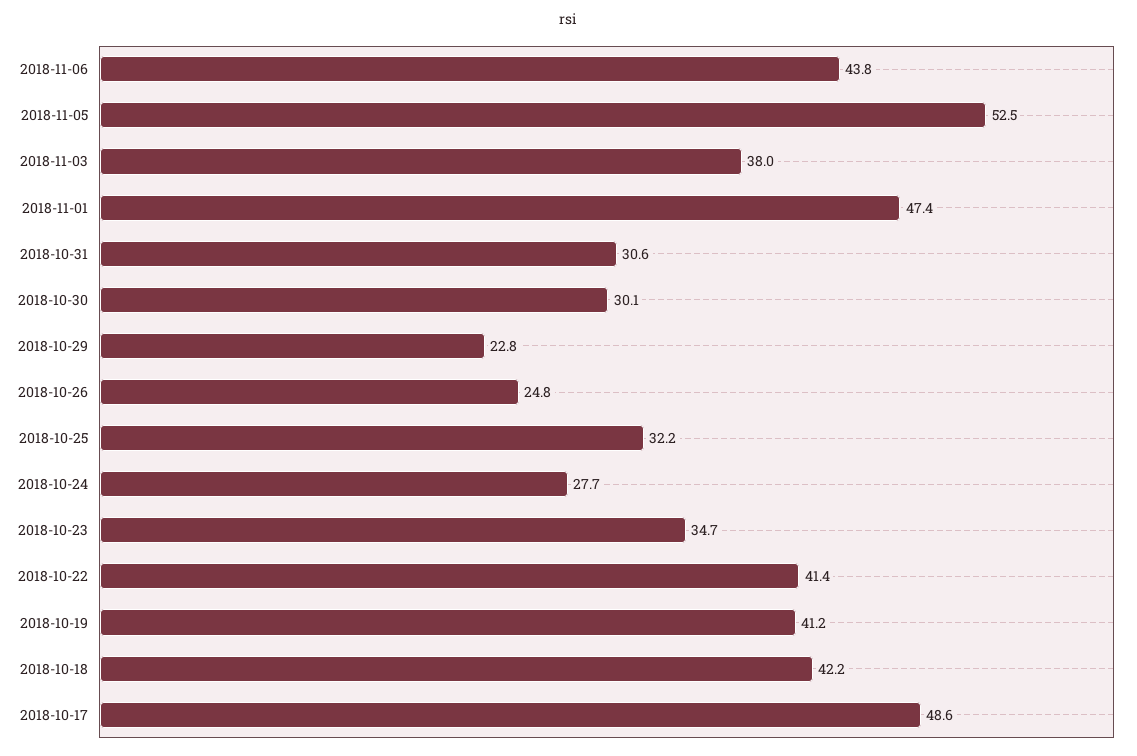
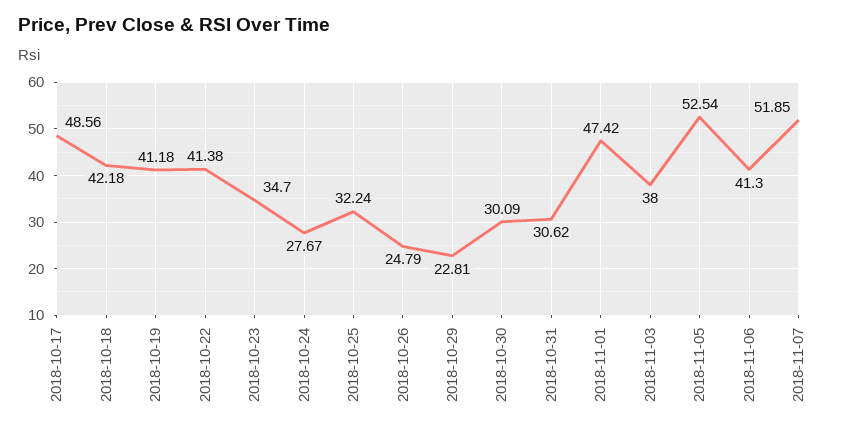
2018-11-06: 43.8 -> 41.3
2018-11-07: none -> 51.85

